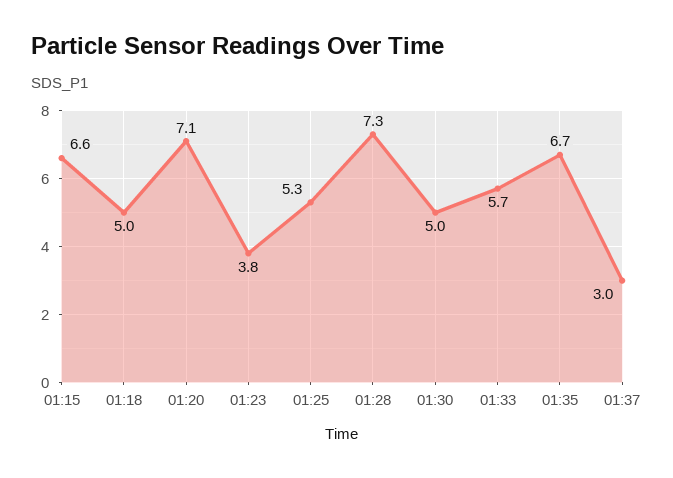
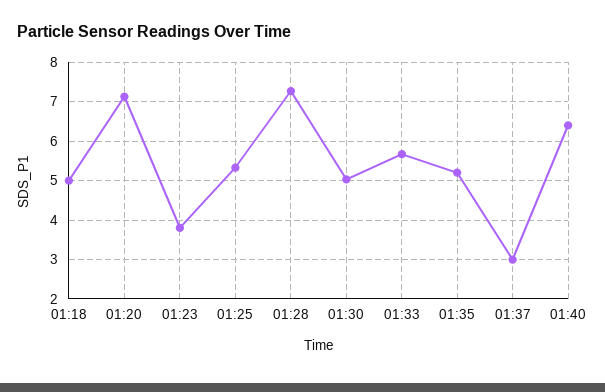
01:15: 6.6 -> none
01:35: 6.7 -> 5.2
01:40: none -> 6.4

